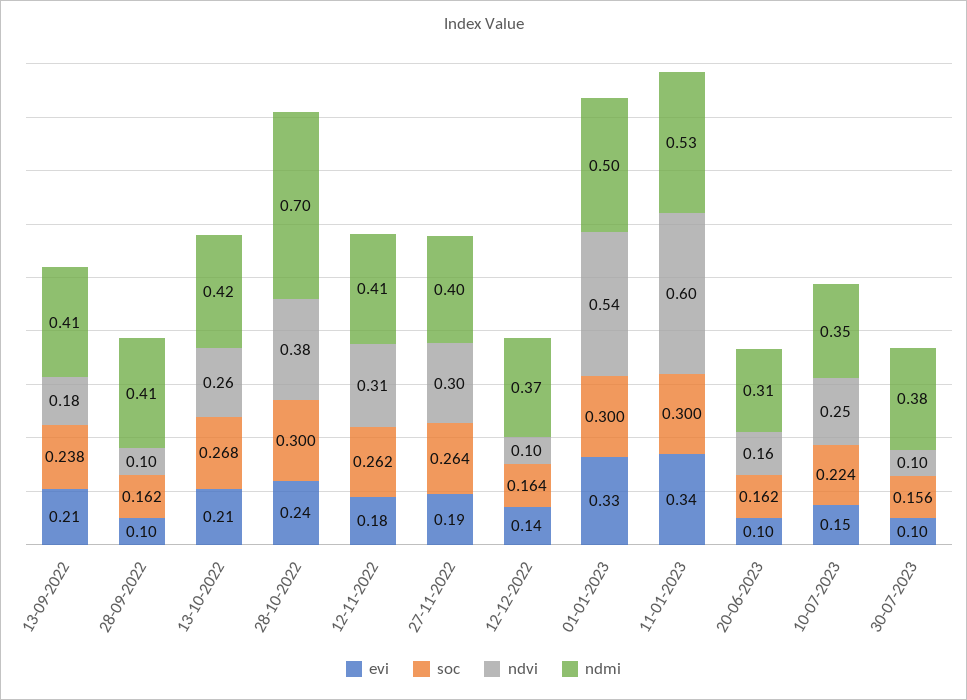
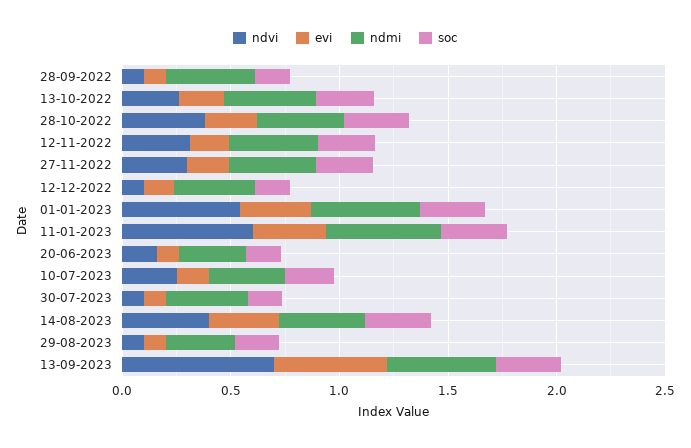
evi, 13-09-2022: 0.21 -> none
soc, 13-09-2022: 0.238 -> none
ndvi, 13-09-2022: 0.18 -> none
ndmi, 13-09-2022: 0.41 -> none
ndmi, 28-10-2022: 0.7 -> 0.4
ndvi, 14-08-2023: none -> 0.4
evi, 14-08-2023: none -> 0.3
ndmi, 14-08-2023: none -> 0.4
soc, 14-08-2023: none -> 0.3
ndvi, 29-08-2023: none -> 0.1
evi, 29-08-2023: none -> 0.1
ndmi, 29-08-2023: none -> 0.3
soc, 29-08-2023: none -> 0.2
ndvi, 13-09-2023: none -> 0.7
evi, 13-09-2023: none -> 0.5
ndmi, 13-09-2023: none -> 0.5
soc, 13-09-2023: none -> 0.3

